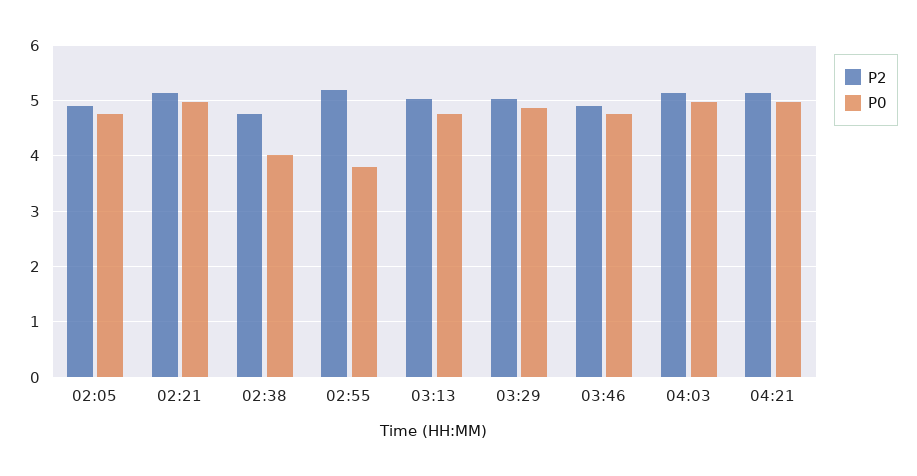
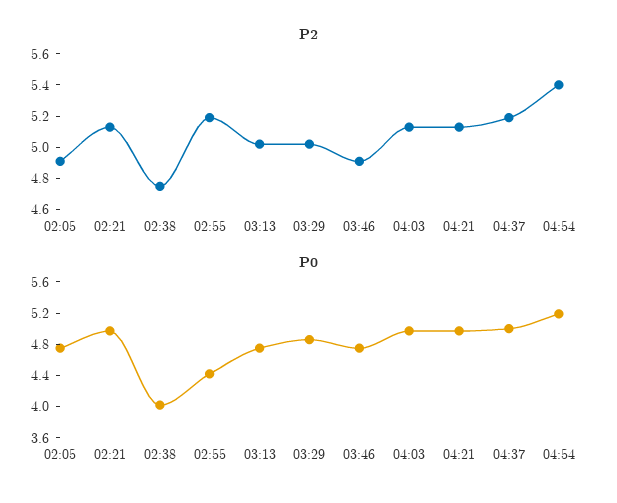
P0, 02:55: 3.8 -> 4.4
P2, 04:37: none -> 5.2
P2, 04:54: none -> 5.4
P0, 04:37: none -> 5
P0, 04:54: none -> 5.2

